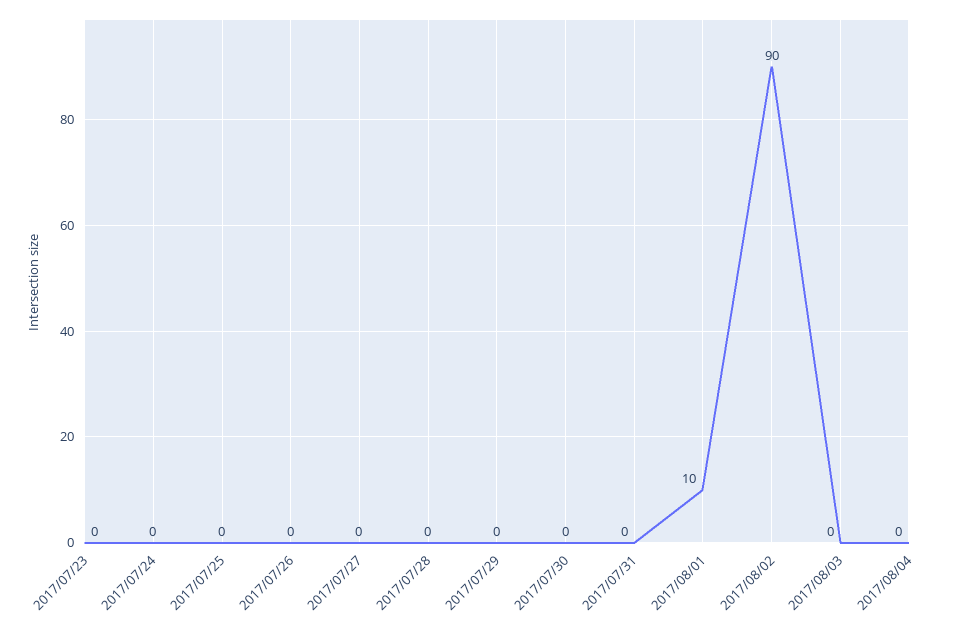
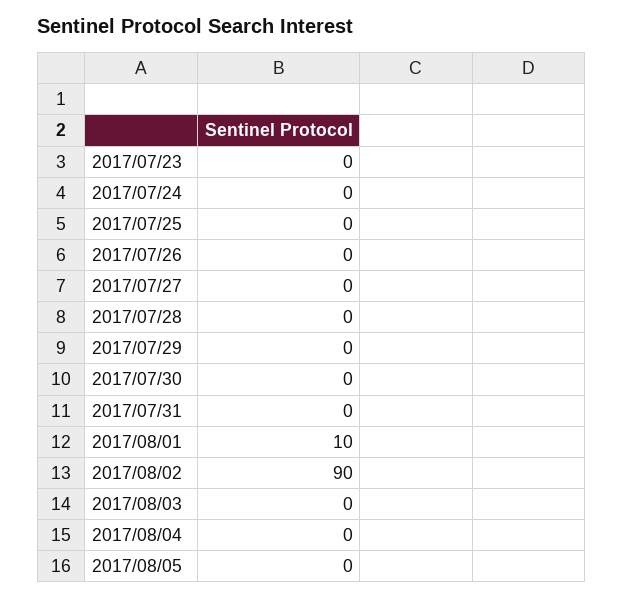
2017/08/05: none -> 0

